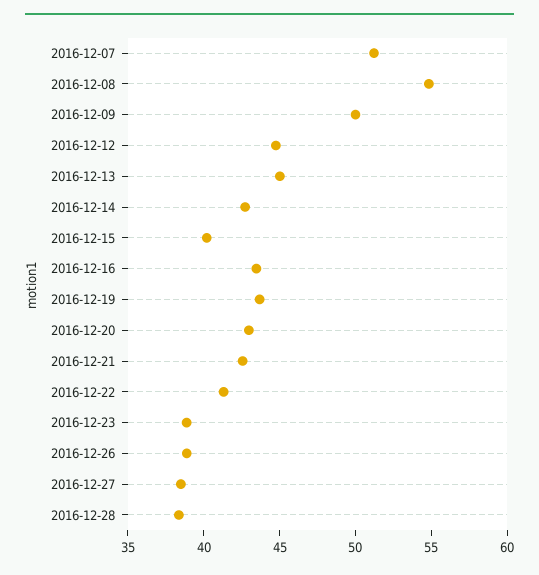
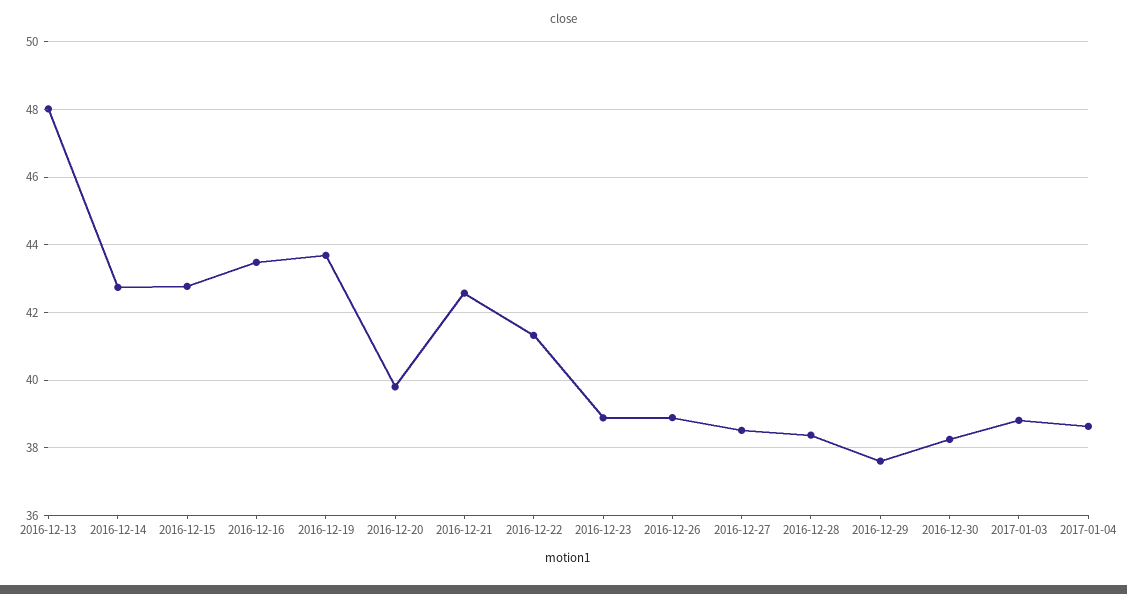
2016-12-07: 51 -> none
2016-12-08: 55 -> none
2016-12-09: 50 -> none
2016-12-12: 45 -> none
2016-12-13: 45 -> 48
2016-12-15: 40 -> 42.8
2016-12-20: 43 -> 39.8
2016-12-29: none -> 37.6
2016-12-30: none -> 38.2
2017-01-03: none -> 38.8
2017-01-04: none -> 38.6

